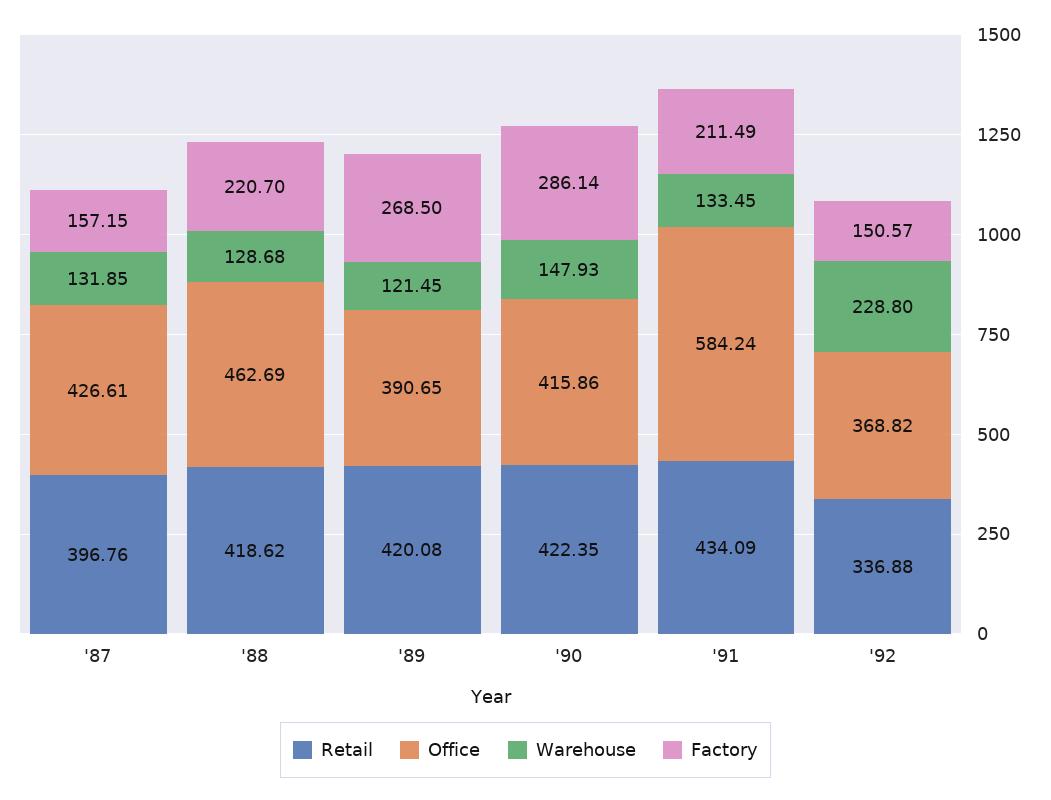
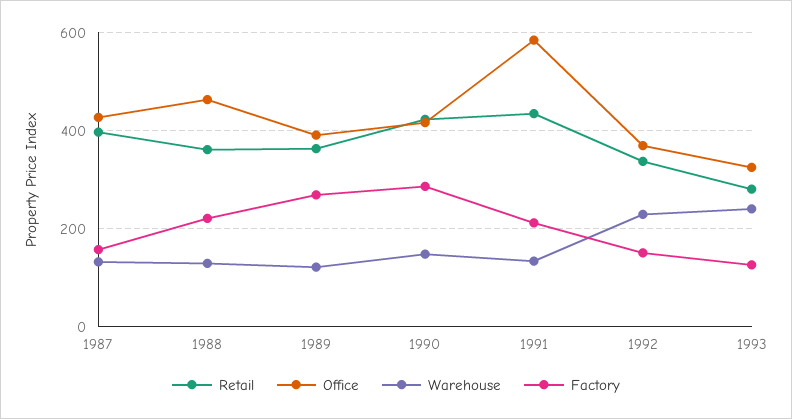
Retail, '88: 418.62 -> 360
Retail, '89: 420.08 -> 360
Retail, 1993: none -> 280
Office, 1993: none -> 320
Warehouse, 1993: none -> 240
Factory, 1993: none -> 120

